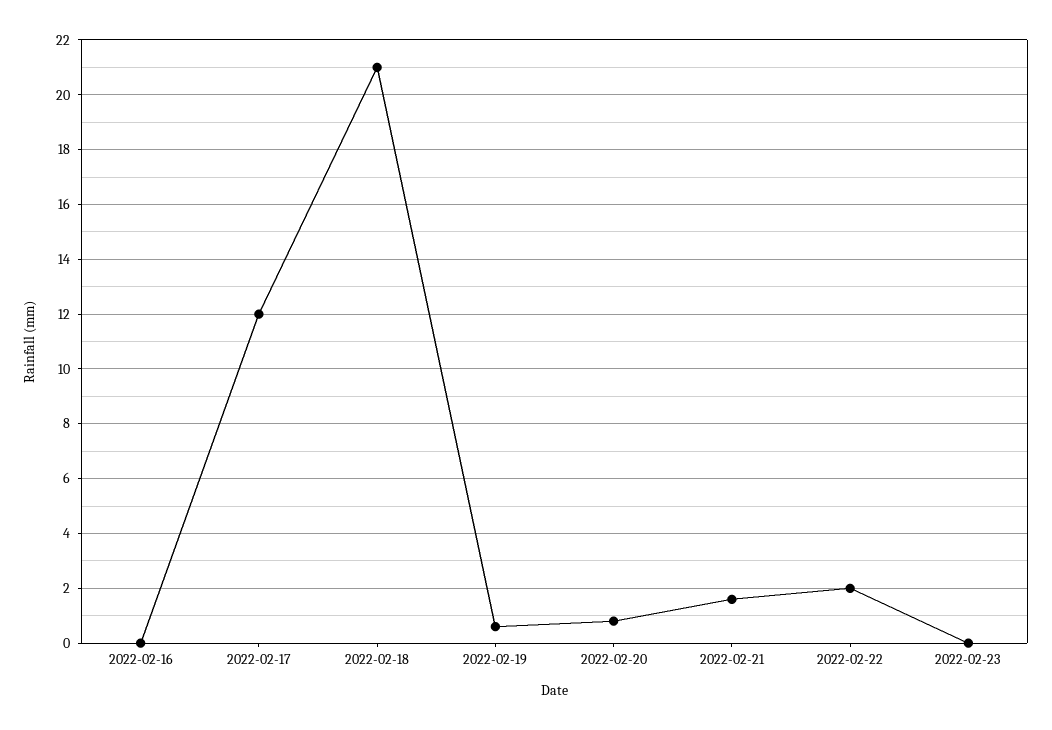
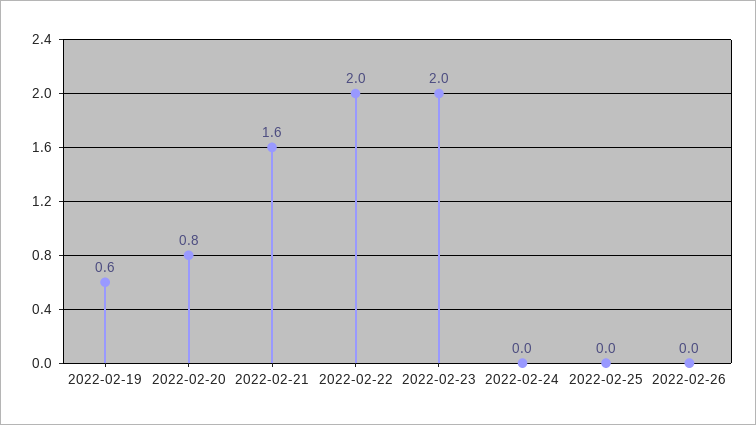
2022-02-16: 0 -> none
2022-02-17: 12 -> none
2022-02-18: 21 -> none
2022-02-23: 0 -> 2
2022-02-24: none -> 0
2022-02-25: none -> 0
2022-02-26: none -> 0

